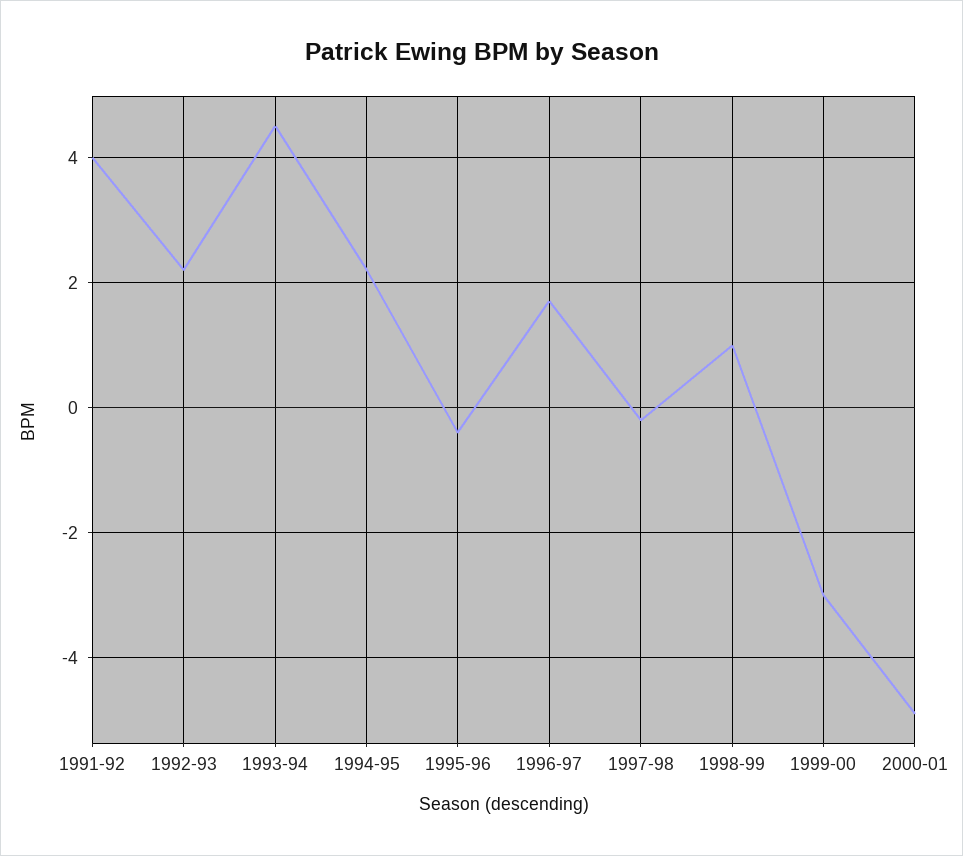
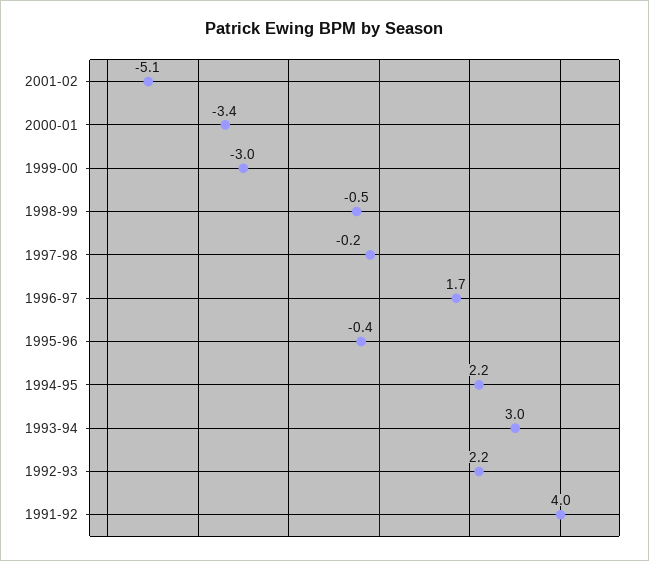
1993-94: 4.5 -> 3
1998-99: 1 -> -0.5
2000-01: -5 -> -3.4
2001-02: none -> -5.1

